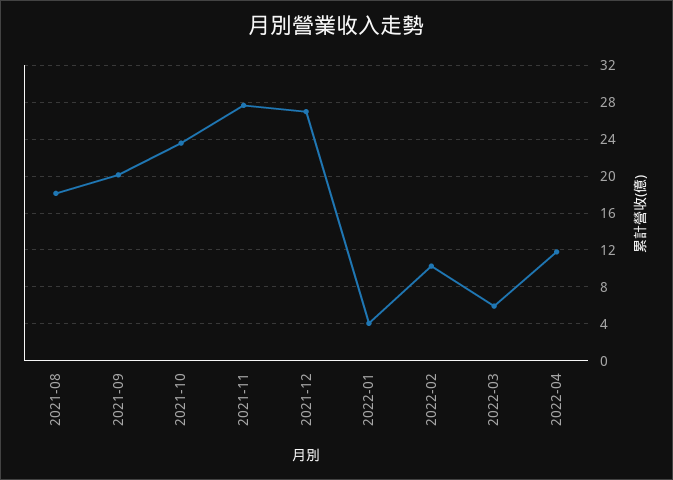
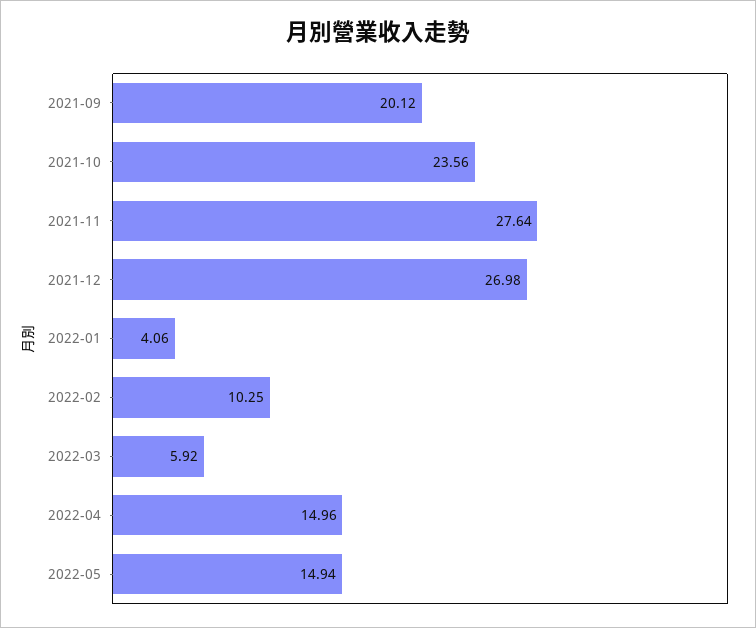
2021-08: 18 -> none
2022-04: 12 -> 14.96
2022-05: none -> 14.94

